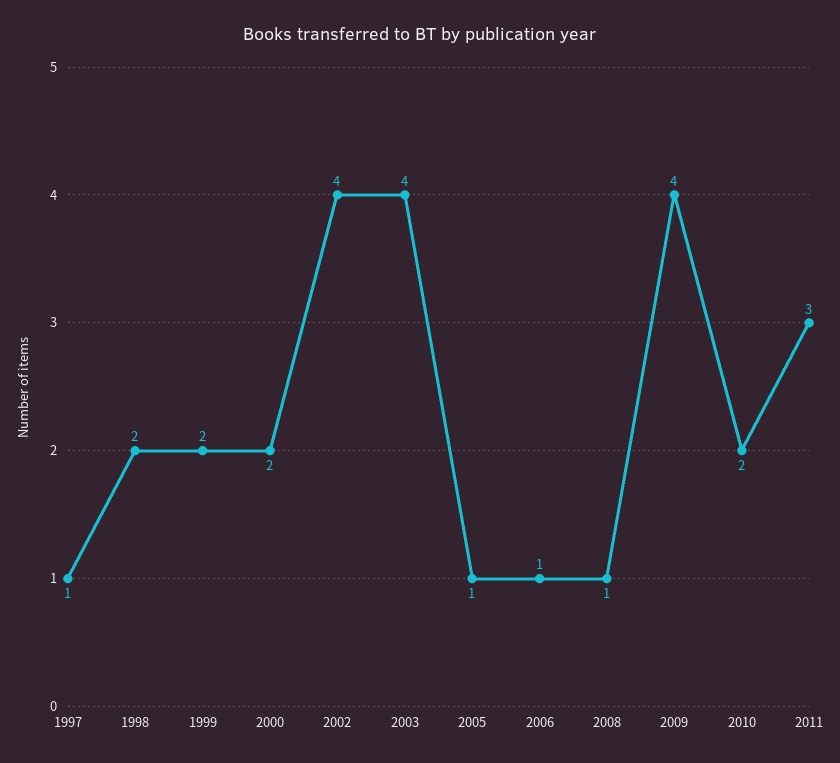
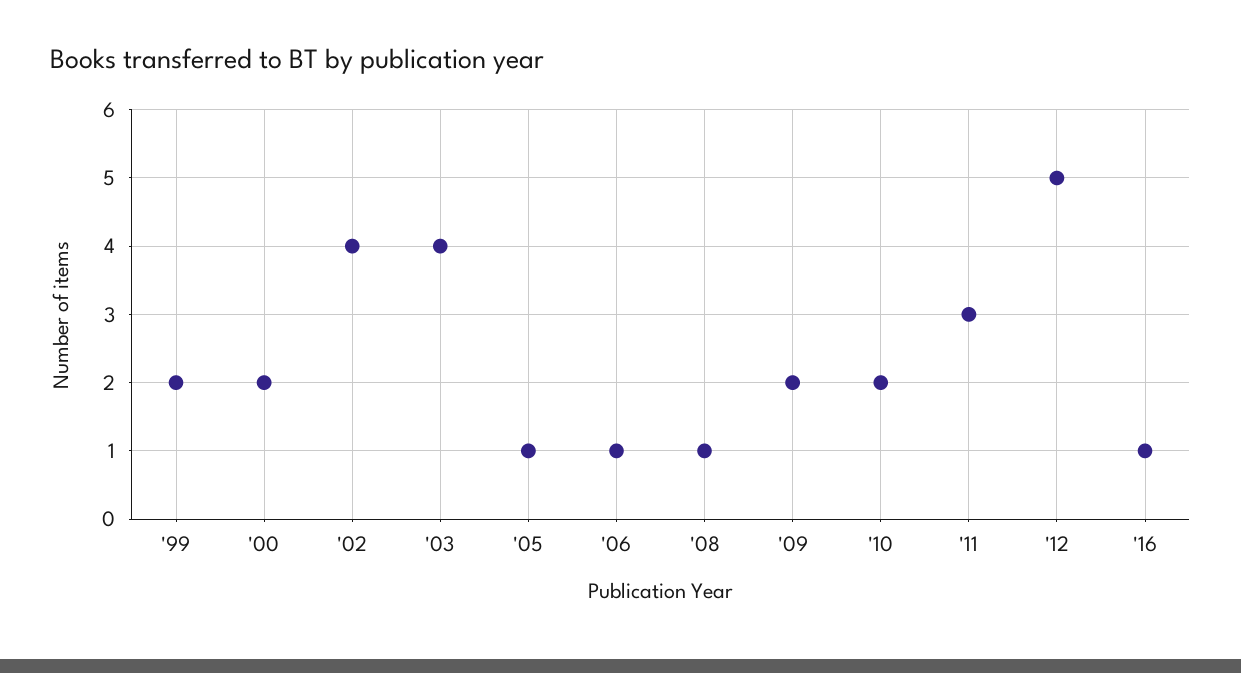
1997: 1 -> none
1998: 2 -> none
2009: 4 -> 2
'12: none -> 5
'16: none -> 1

